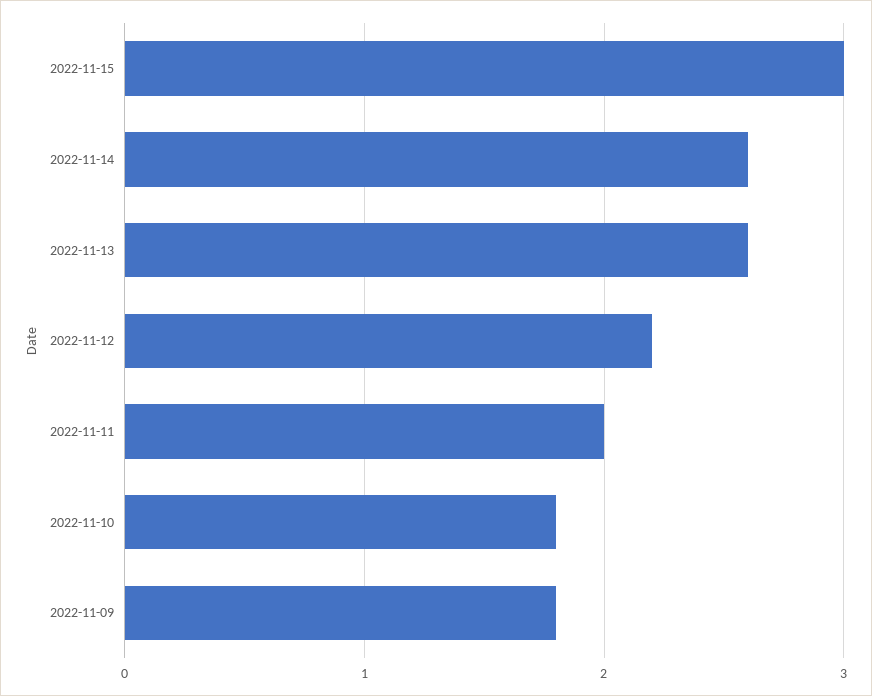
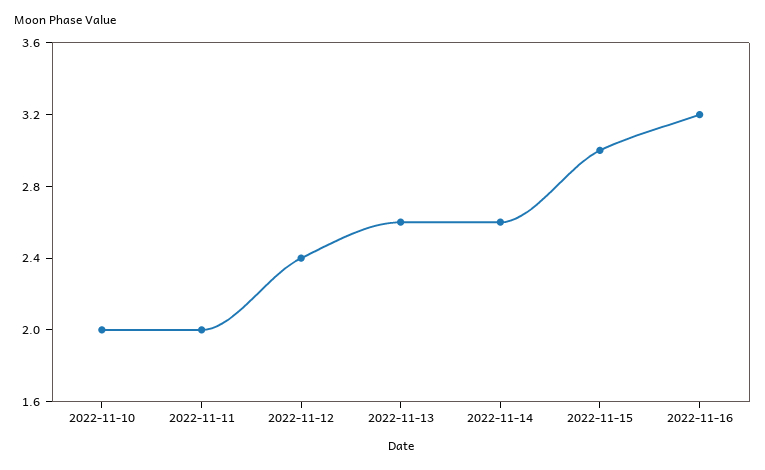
2022-11-12: 2.2 -> 2.4
2022-11-10: 1.8 -> 2
2022-11-09: 1.8 -> none
2022-11-16: none -> 3.2

